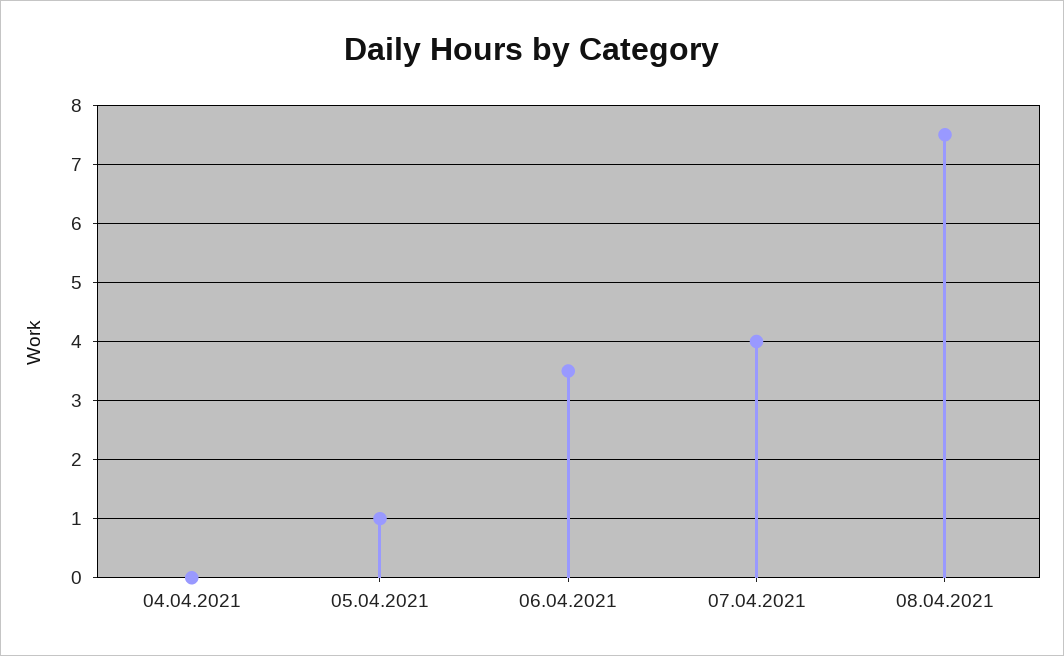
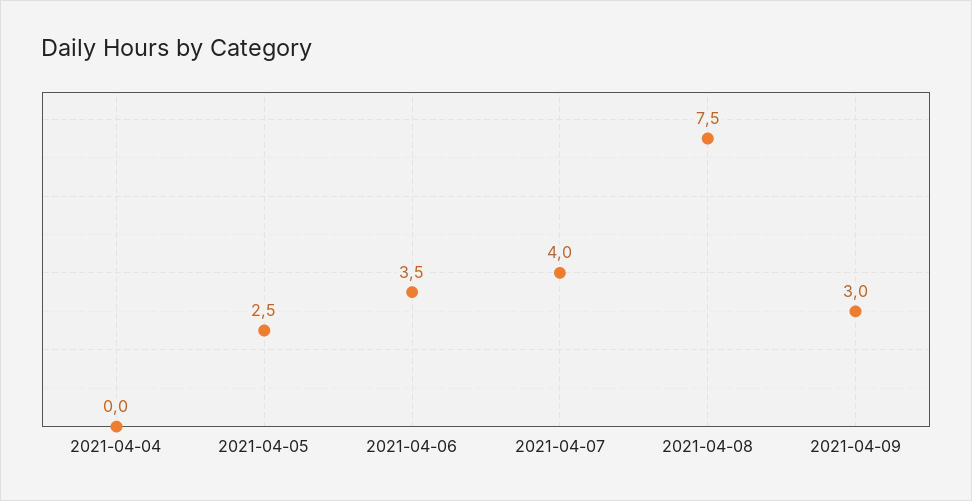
05.04.2021: 1 -> 2.5
2021-04-09: none -> 3

